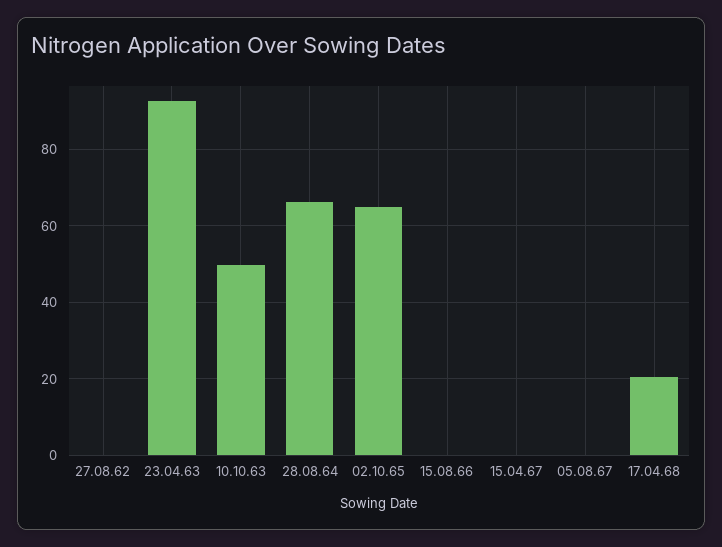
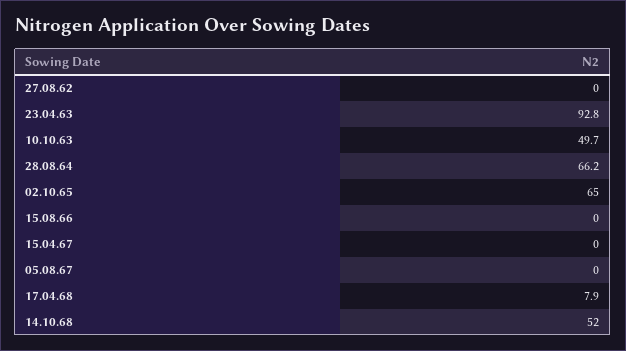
17.04.68: 20 -> 7.9
14.10.68: none -> 52

